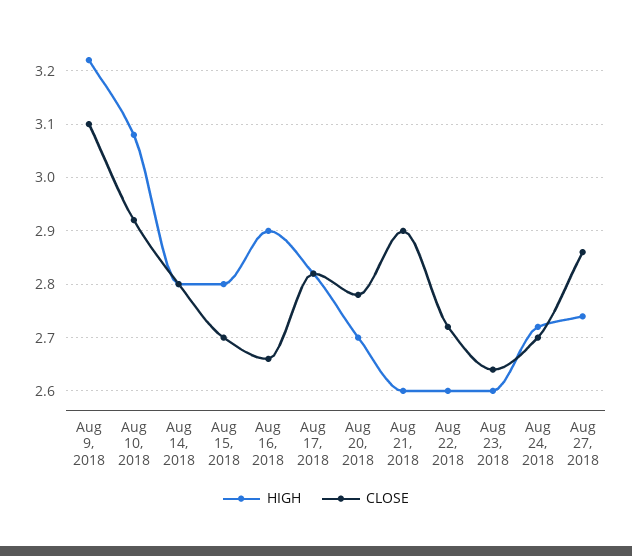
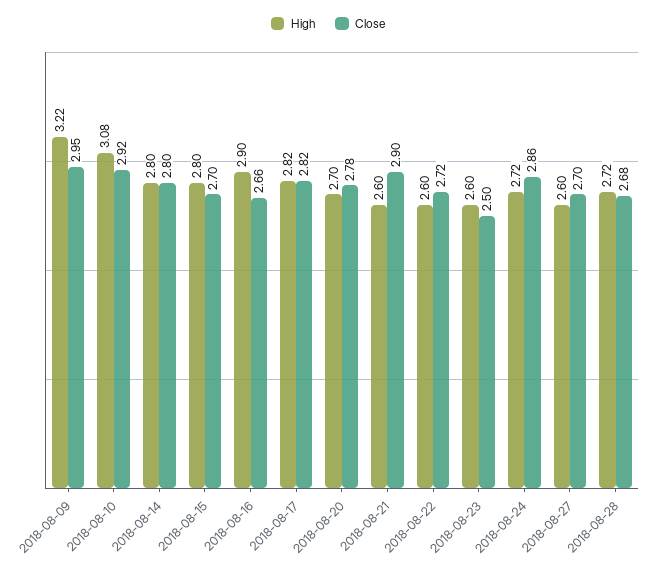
CLOSE, Aug 9, 2018: 3.1 -> 2.95
CLOSE, Aug 23, 2018: 2.65 -> 2.5
CLOSE, Aug 24, 2018: 2.7 -> 2.86
HIGH, Aug 27, 2018: 2.75 -> 2.6
CLOSE, Aug 27, 2018: 2.85 -> 2.7
HIGH, 2018-08-28: none -> 2.72
CLOSE, 2018-08-28: none -> 2.68

